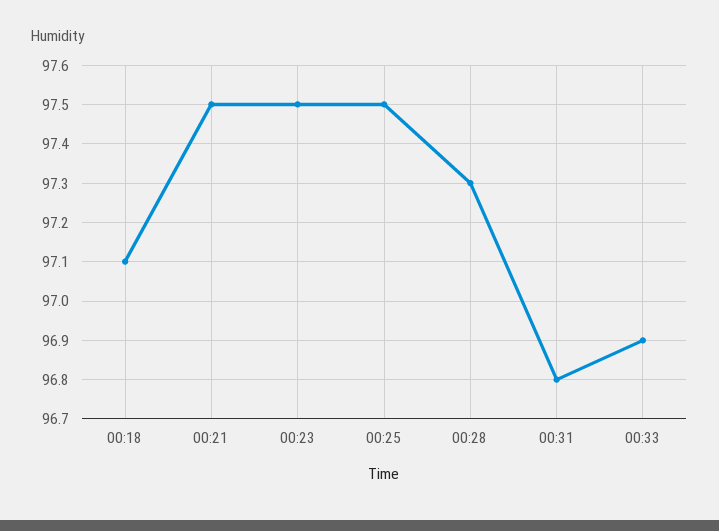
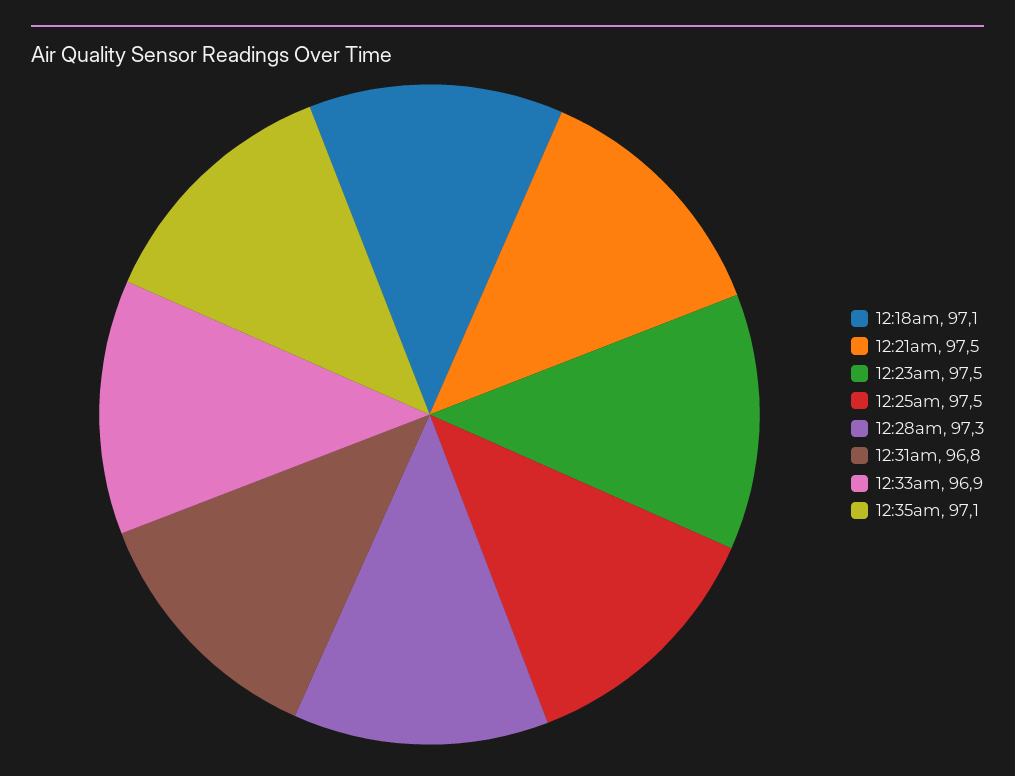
12:35am: none -> 97.1

